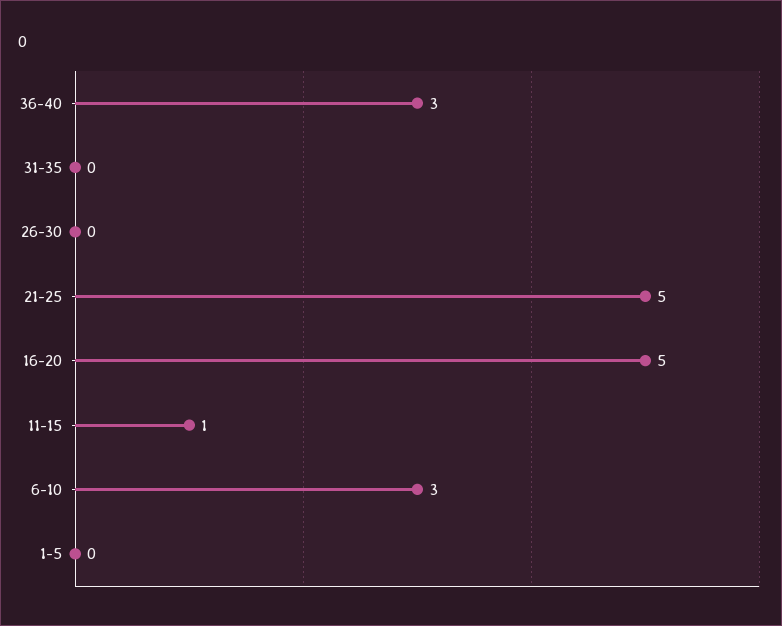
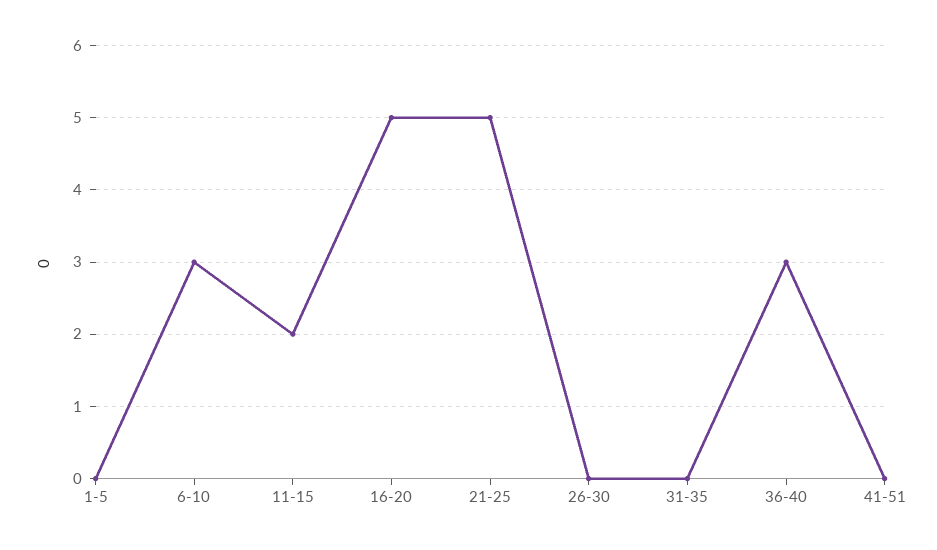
11-15: 1 -> 2
41-51: none -> 0

